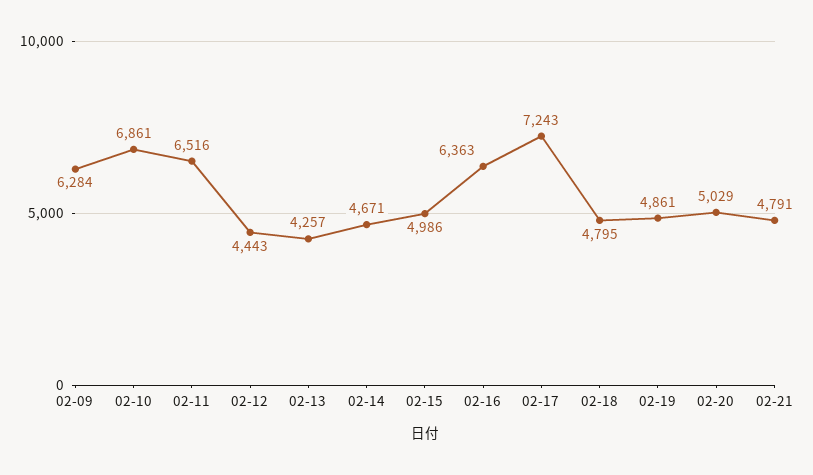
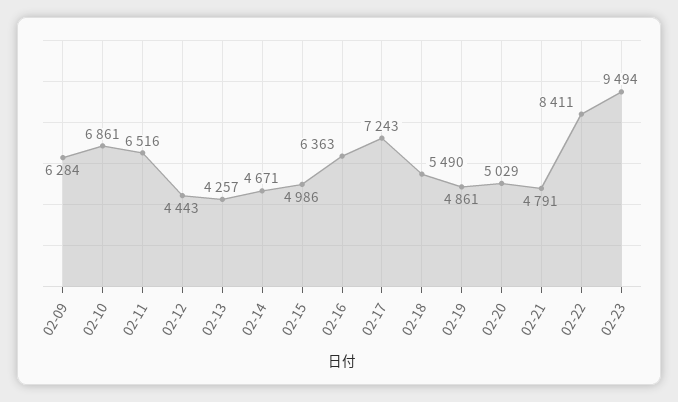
02-18: 4795 -> 5490
02-22: none -> 8411
02-23: none -> 9494

